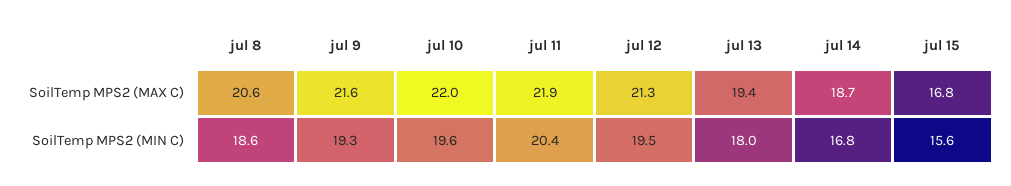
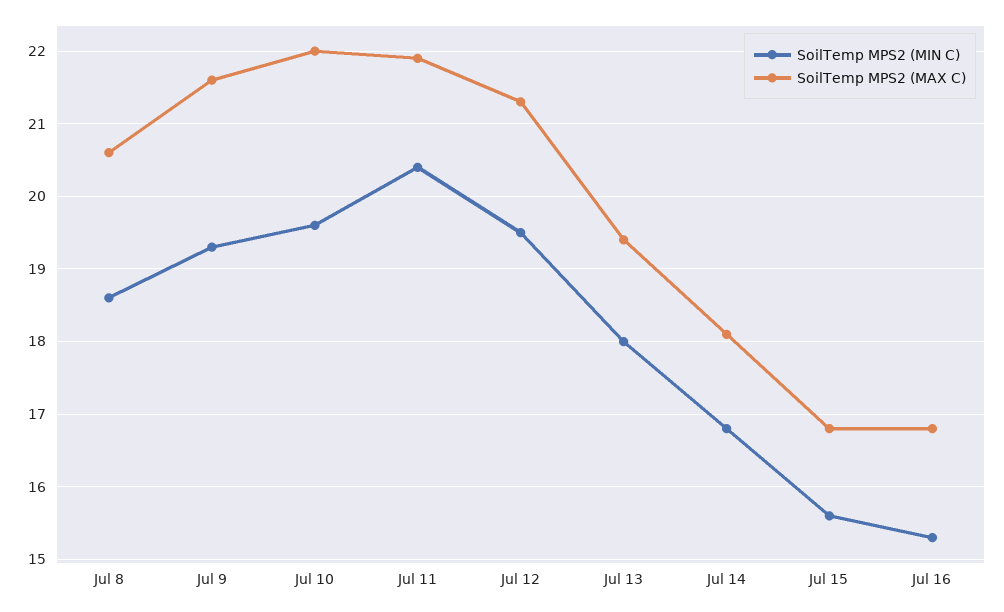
SoilTemp MPS2 (MAX C), jul 14: 18.7 -> 18.1
SoilTemp MPS2 (MIN C), Jul 16: none -> 15.3
SoilTemp MPS2 (MAX C), Jul 16: none -> 16.8

